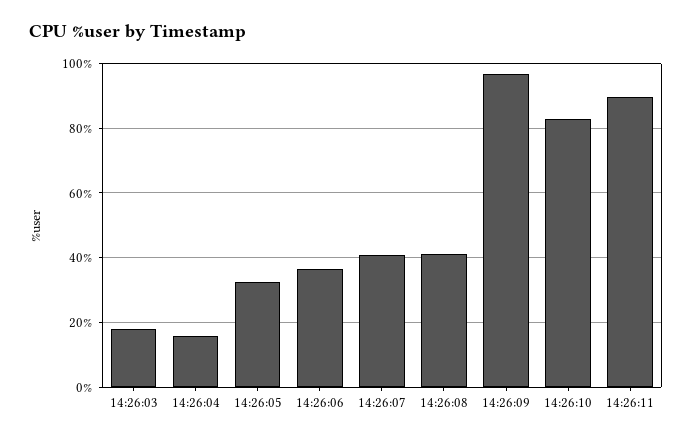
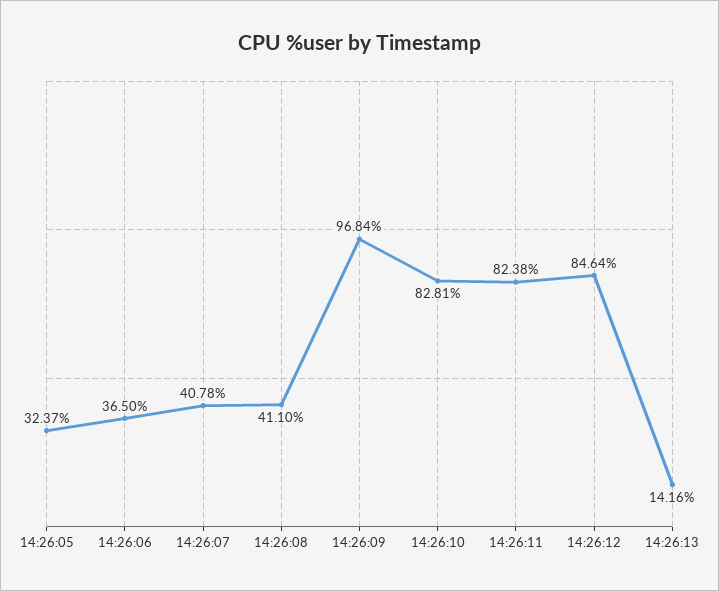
14:26:03: 18 -> none
14:26:04: 16 -> none
14:26:11: 90 -> 82.38
14:26:12: none -> 84.64
14:26:13: none -> 14.16

